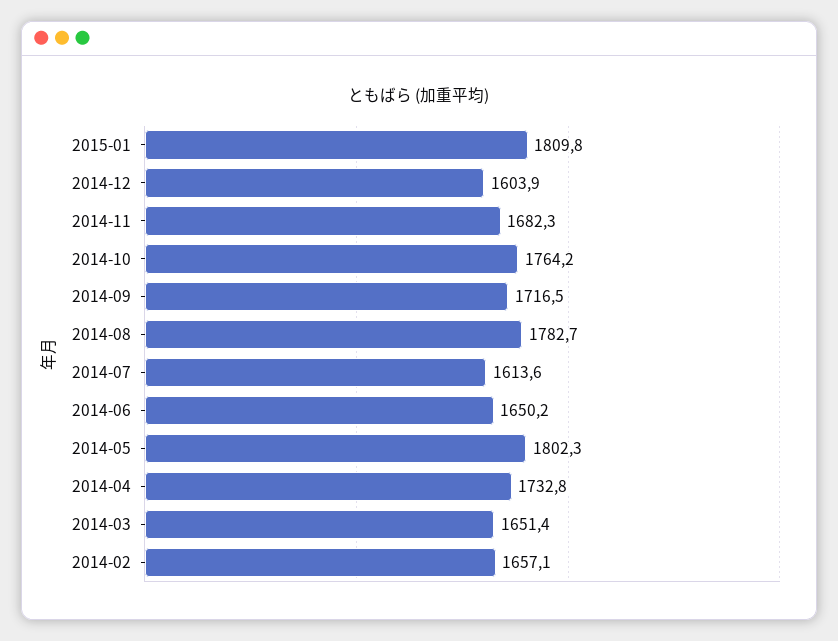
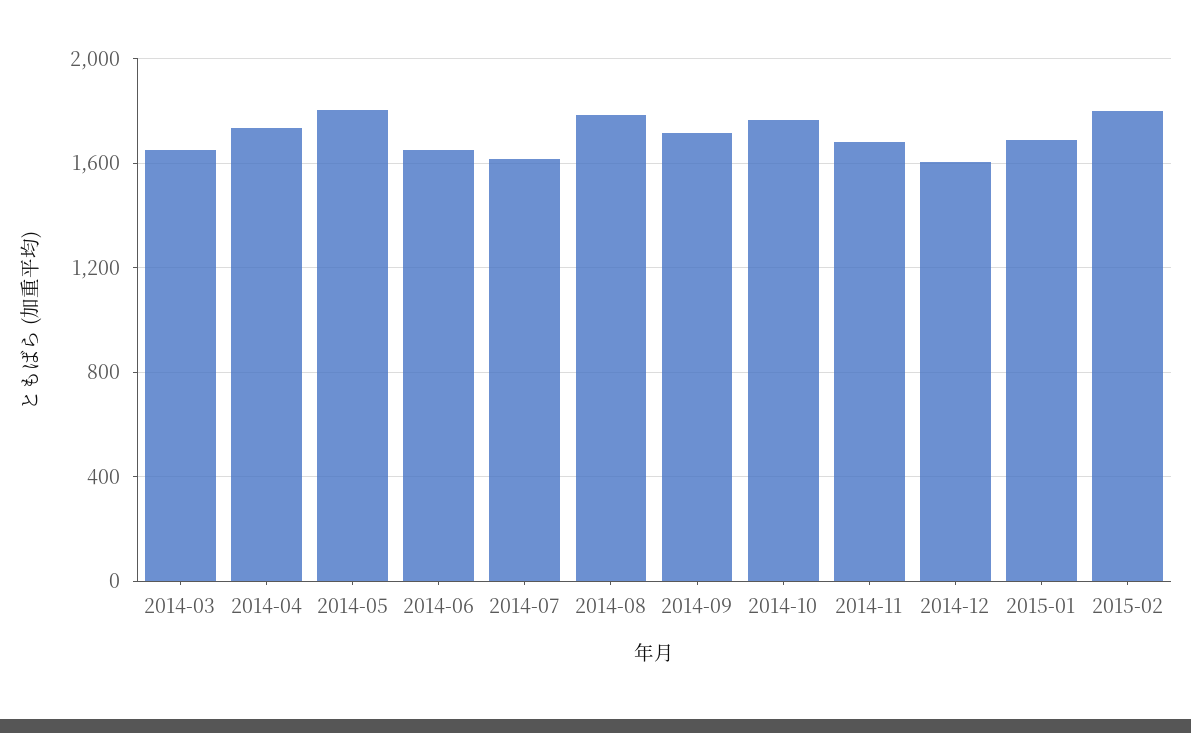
2015-01: 1809.8 -> 1700
2014-02: 1657.1 -> none
2015-02: none -> 1800

